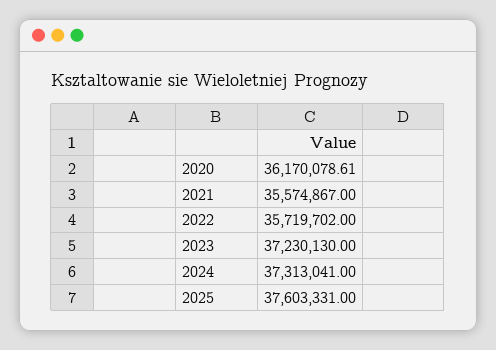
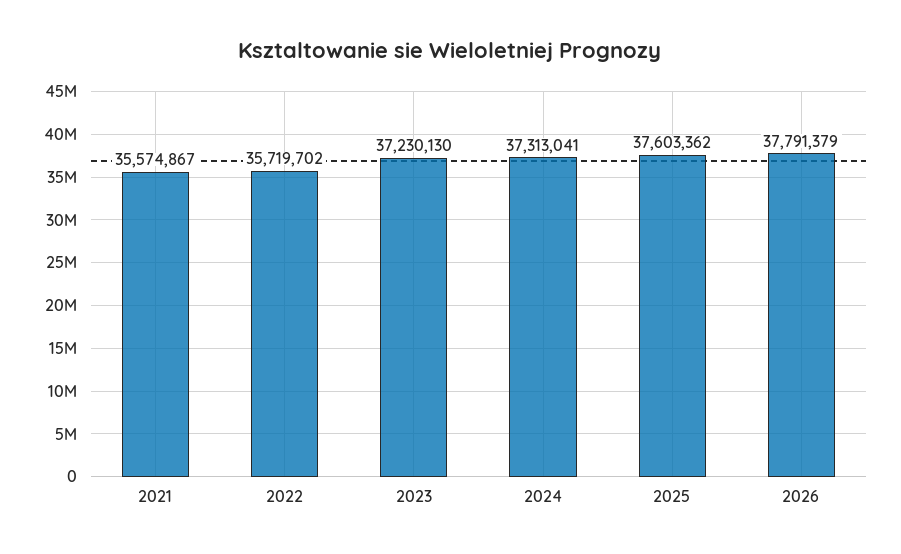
2020: 36170078.61 -> none
2025: 37603331 -> 37603362
2026: none -> 37791379

